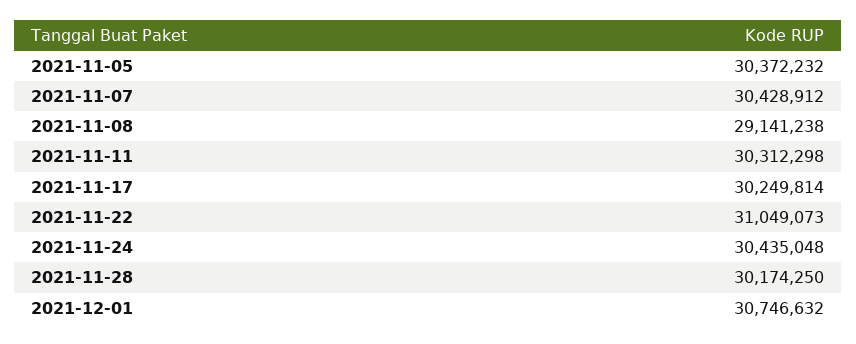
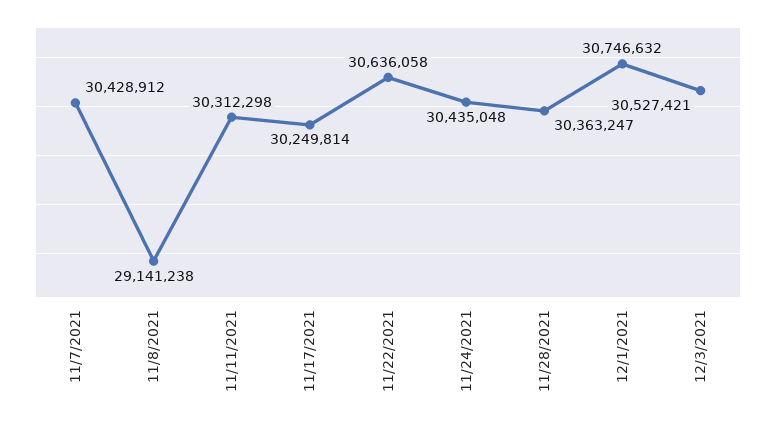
2021-11-05: 30372232 -> none
2021-11-22: 31049073 -> 30636058
2021-11-28: 30174250 -> 30363247
12/3/2021: none -> 30527421

